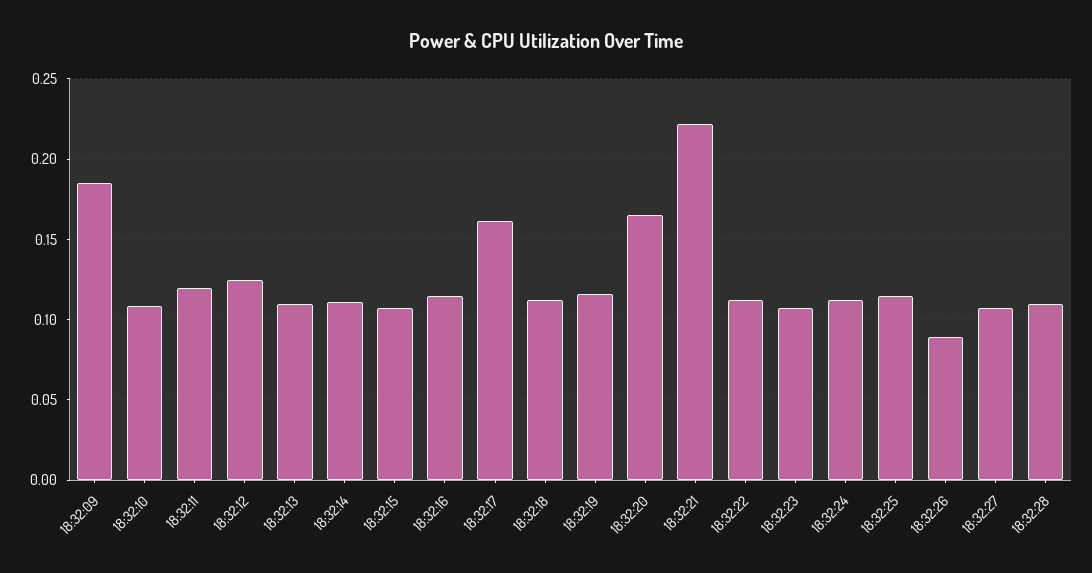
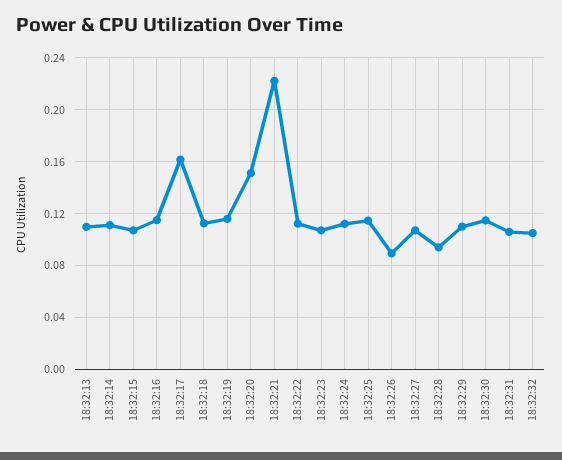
18:32:09: 0.185 -> none
18:32:10: 0.11 -> none
18:32:11: 0.12 -> none
18:32:12: 0.125 -> none
18:32:20: 0.165 -> 0.15
18:32:28: 0.11 -> 0.095
18:32:29: none -> 0.11
18:32:30: none -> 0.115
18:32:31: none -> 0.105
18:32:32: none -> 0.105

